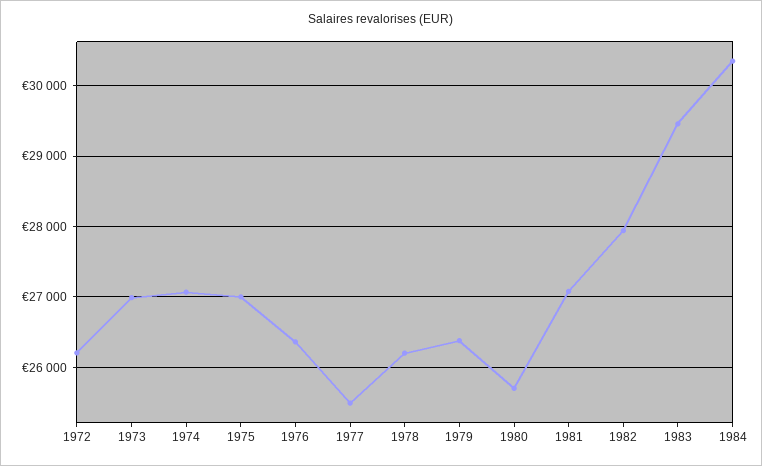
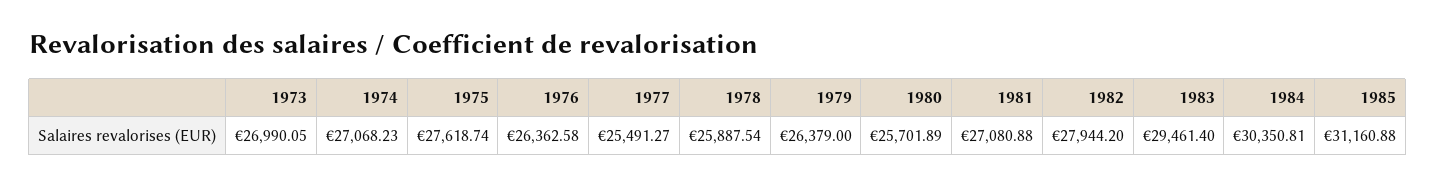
1972: 26200 -> none
1975: 27000 -> 27618.74
1978: 26200 -> 25887.54
1985: none -> 31160.88

